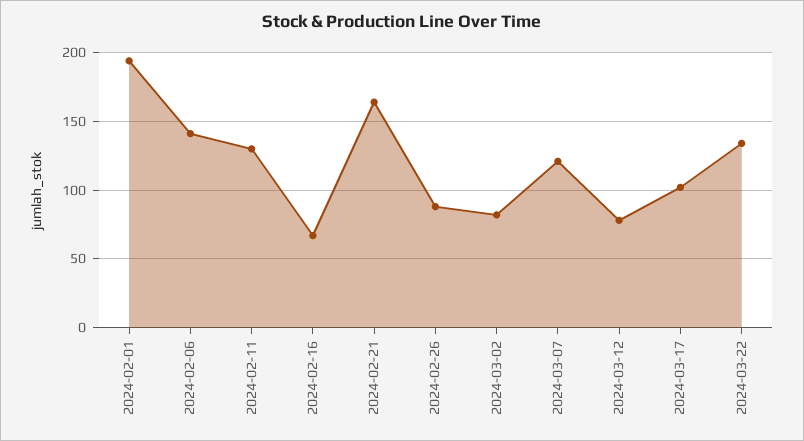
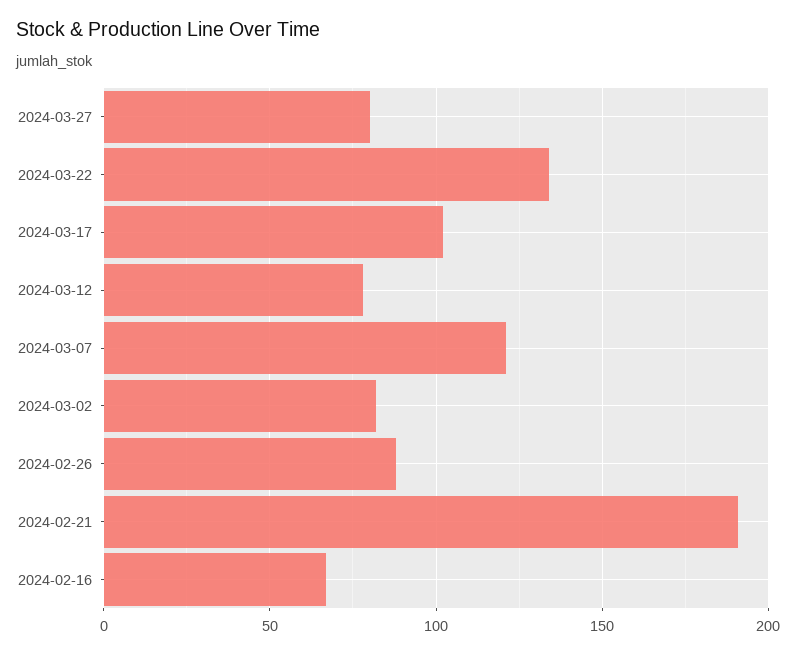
2024-02-01: 195 -> none
2024-02-06: 140 -> none
2024-02-11: 130 -> none
2024-02-21: 165 -> 190
2024-03-27: none -> 80

